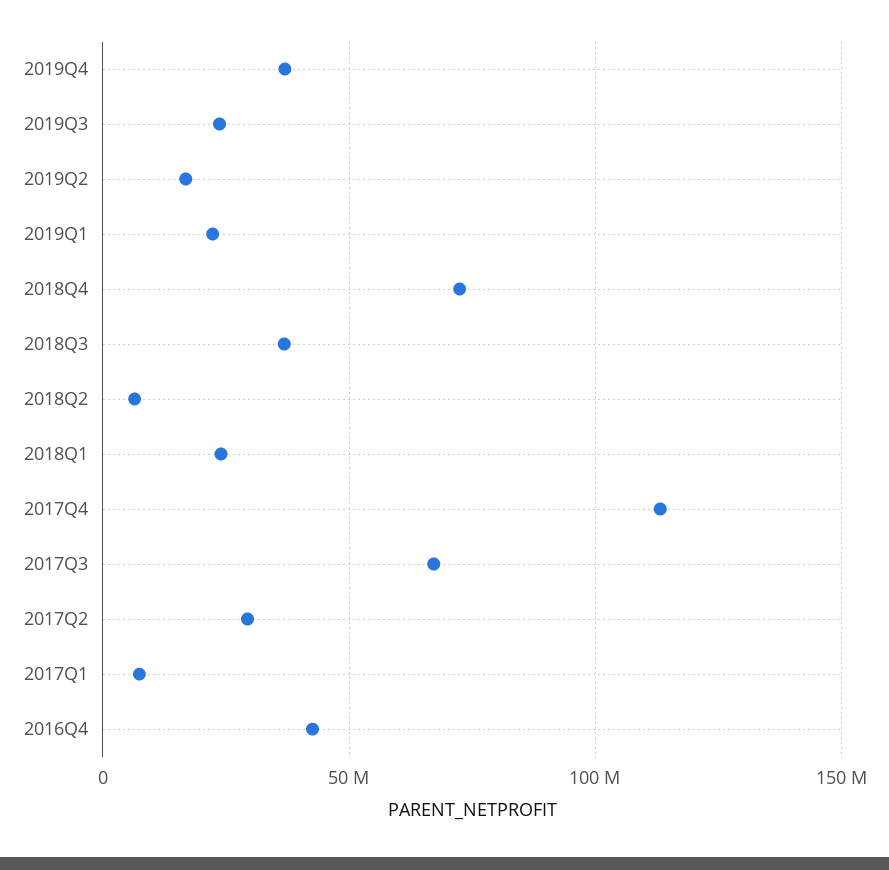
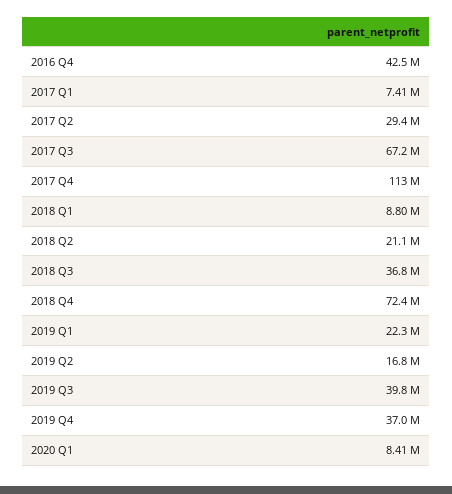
2019Q3: 25000000 -> 39800000
2018Q2: 5000000 -> 21100000
2018Q1: 25000000 -> 8800000
2020 Q1: none -> 8410000

